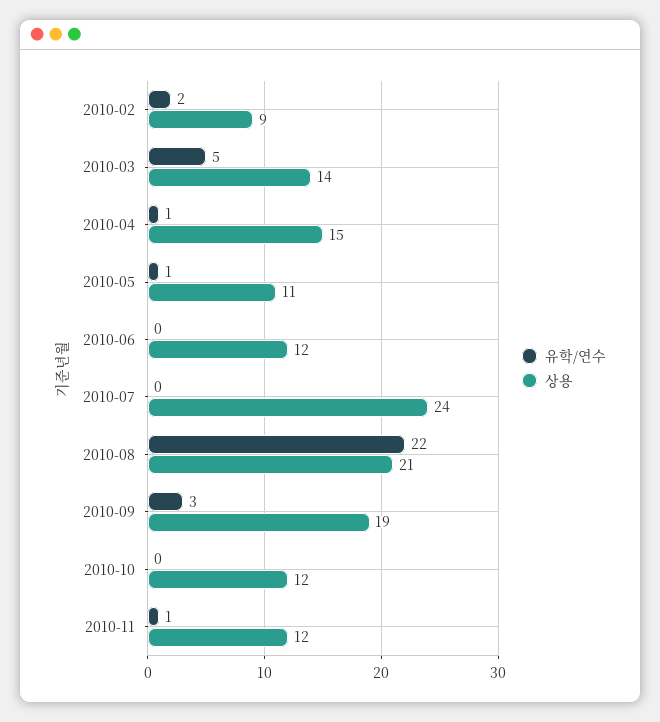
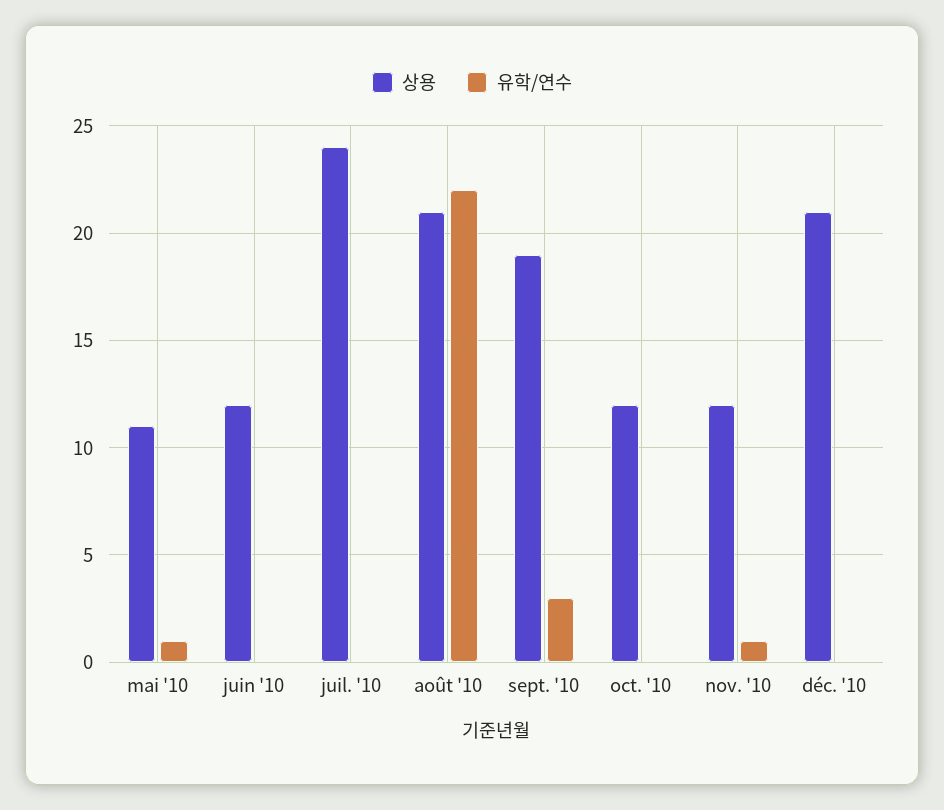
유학/연수, 2010-02: 2 -> none
상용, 2010-02: 9 -> none
유학/연수, 2010-03: 5 -> none
상용, 2010-03: 14 -> none
유학/연수, 2010-04: 1 -> none
상용, 2010-04: 15 -> none
상용, déc. '10: none -> 21
유학/연수, déc. '10: none -> 0

